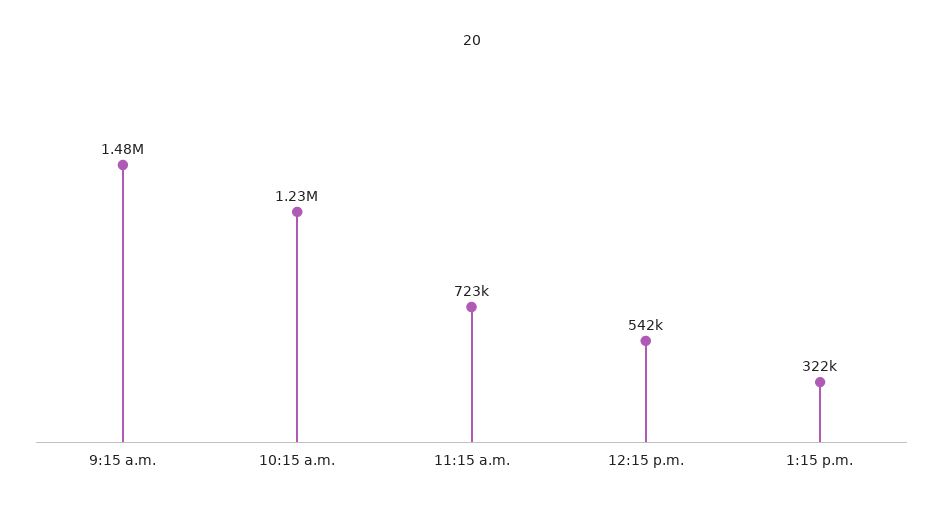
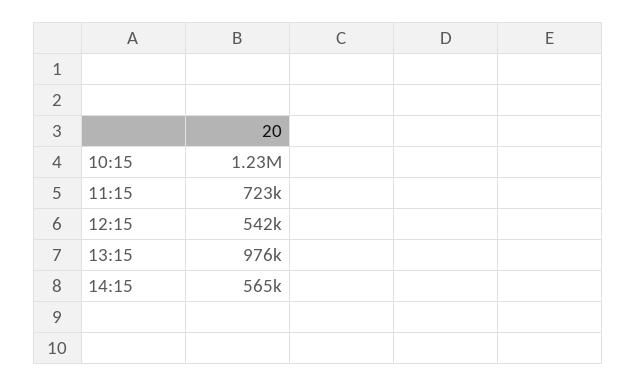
9:15 a.m.: 1480000 -> none
1:15 p.m.: 322000 -> 976000
14:15: none -> 565000

